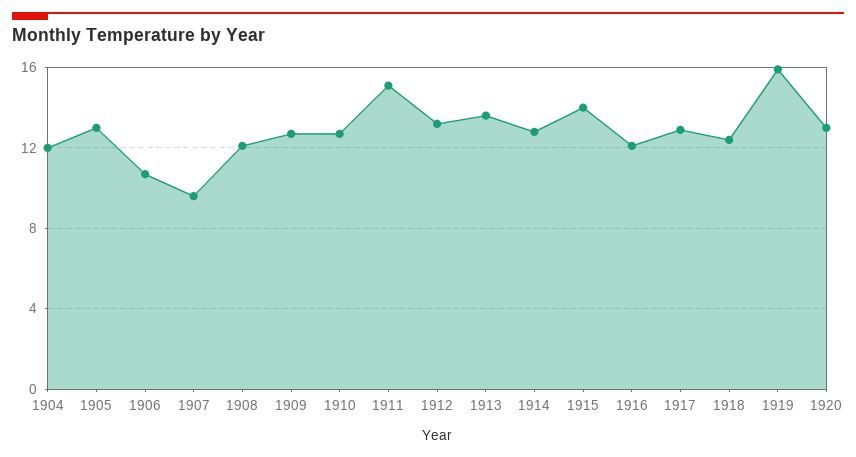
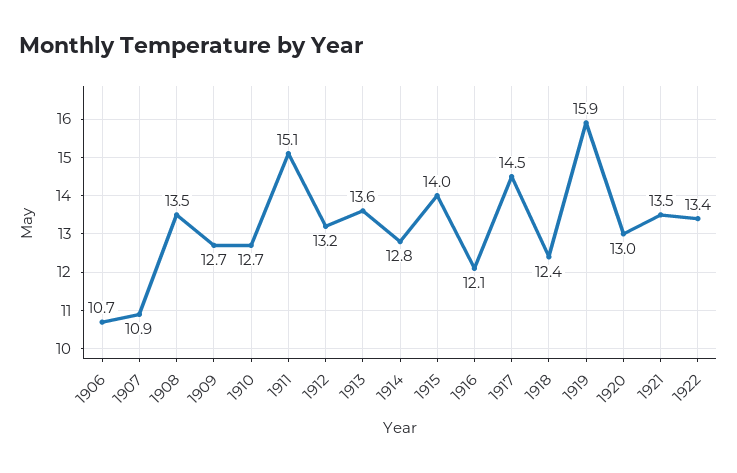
1904: 12 -> none
1905: 13 -> none
1907: 9.5 -> 10.9
1908: 12 -> 13.5
1917: 13 -> 14.5
1921: none -> 13.5
1922: none -> 13.4

